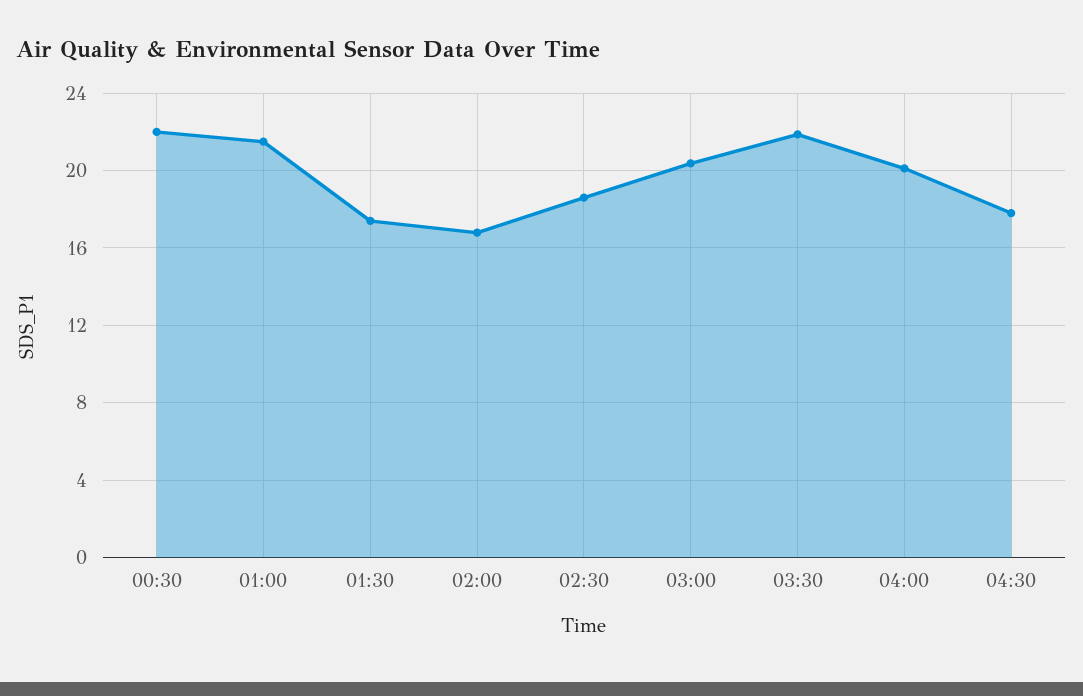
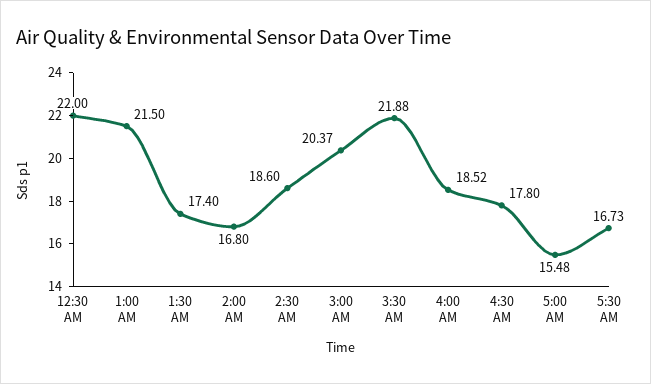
04:00: 20 -> 18.52
5:00 AM: none -> 15.48
5:30 AM: none -> 16.73

